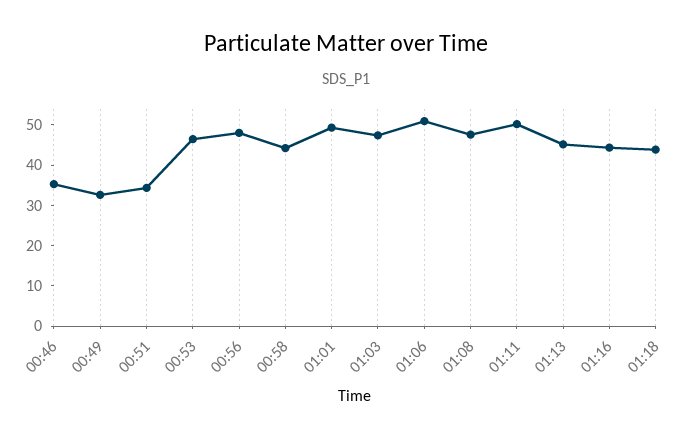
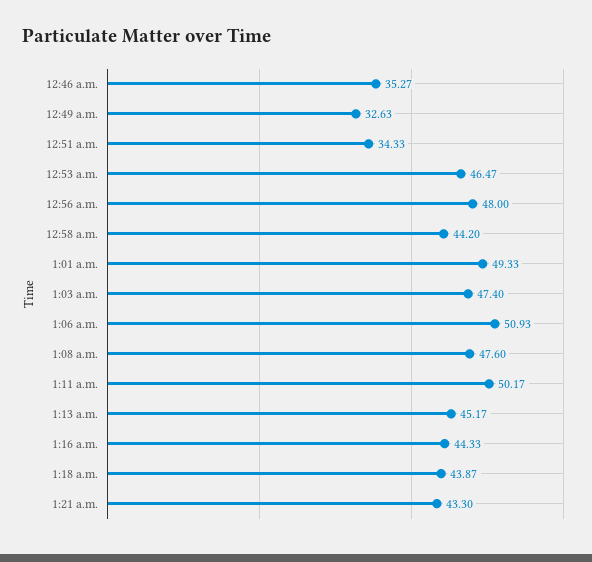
1:21 a.m.: none -> 43.3

